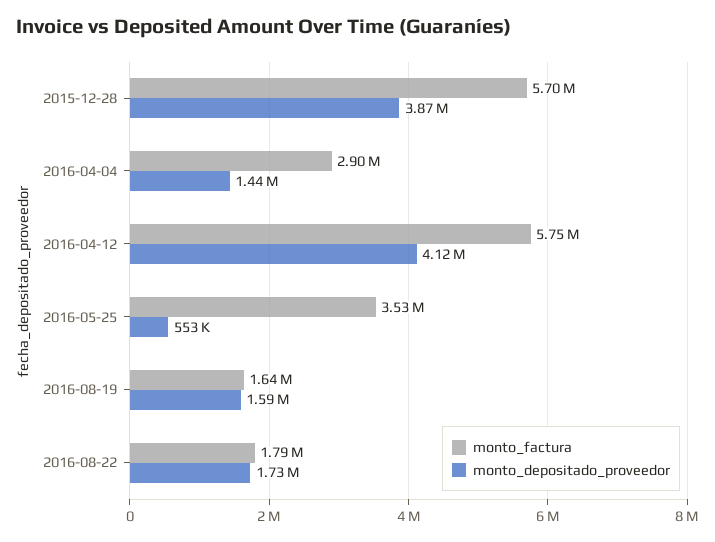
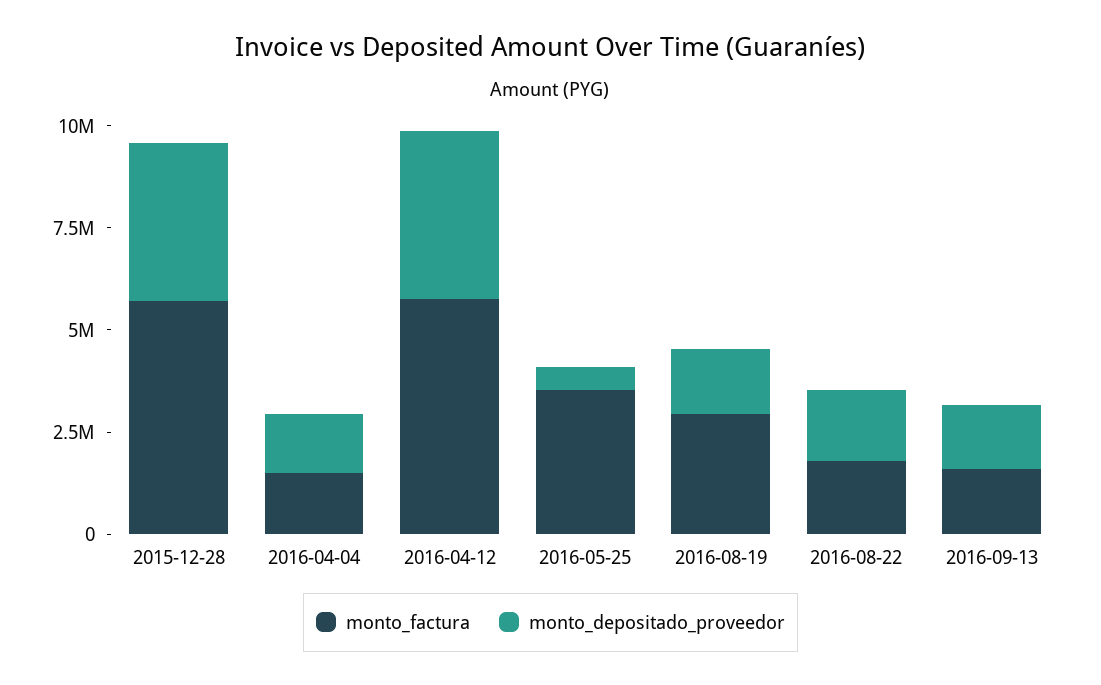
monto_factura, 2016-04-04: 2900000 -> 1500000
monto_factura, 2016-08-19: 1640000 -> 3000000
monto_factura, 2016-09-13: none -> 1500000
monto_depositado_proveedor, 2016-09-13: none -> 1500000

